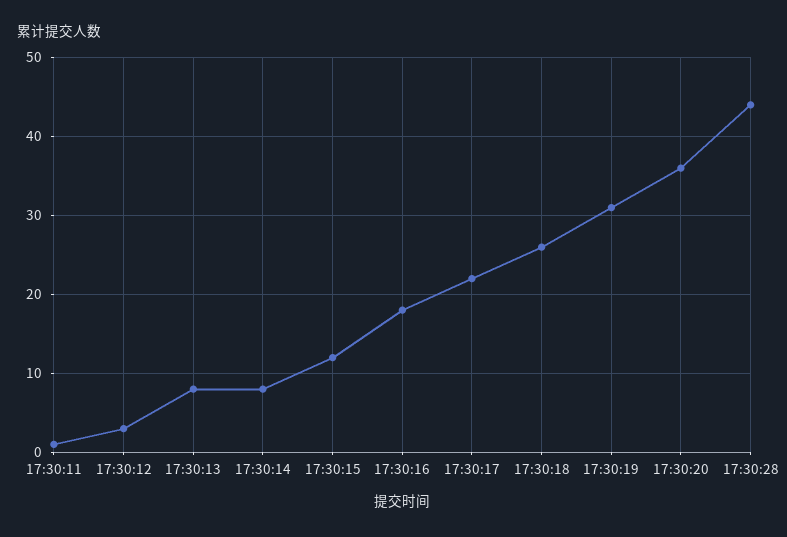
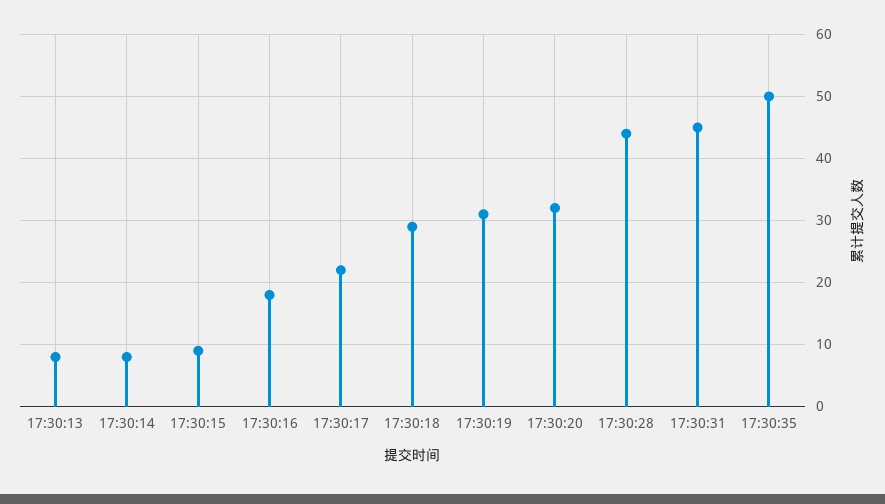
17:30:11: 1 -> none
17:30:12: 3 -> none
17:30:15: 12 -> 9
17:30:18: 26 -> 29
17:30:20: 36 -> 32
17:30:31: none -> 45
17:30:35: none -> 50

